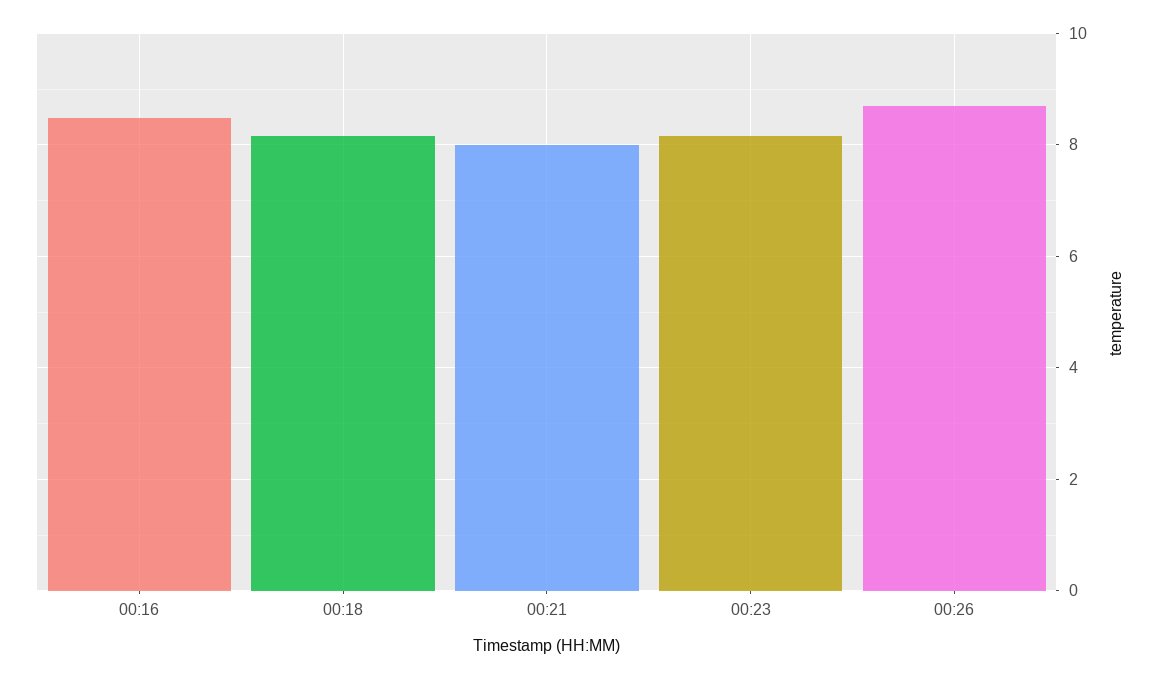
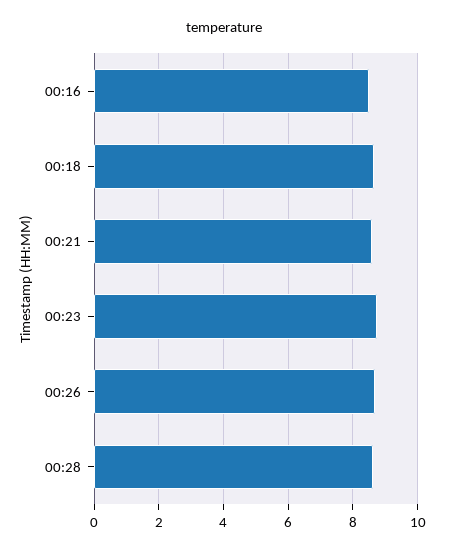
00:18: 8.2 -> 8.6
00:21: 8 -> 8.6
00:23: 8.2 -> 8.8
00:28: none -> 8.6

